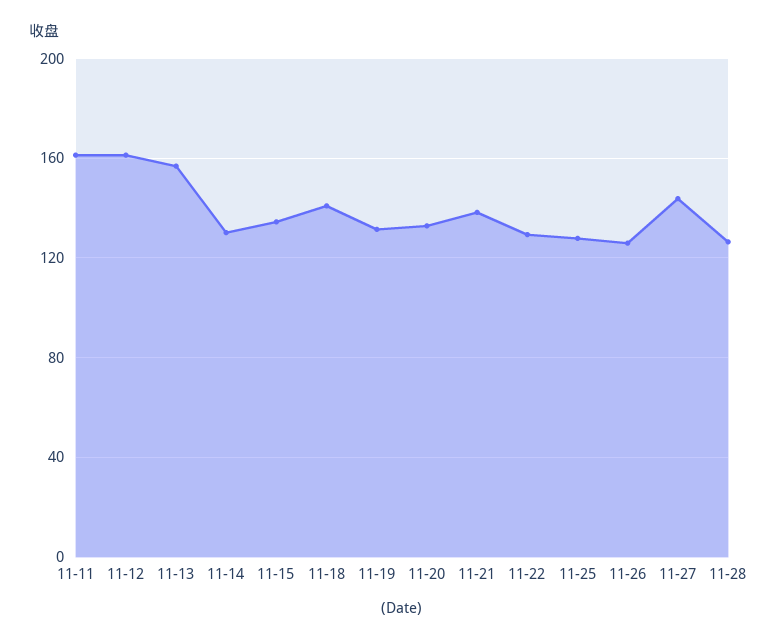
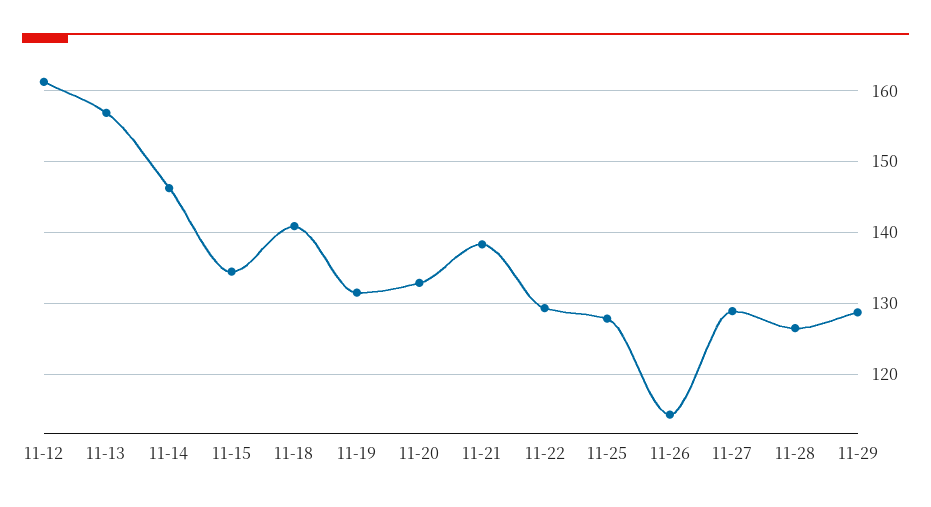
11-11: 160 -> none
11-14: 130 -> 146
11-26: 125 -> 114
11-27: 145 -> 129
11-29: none -> 129

